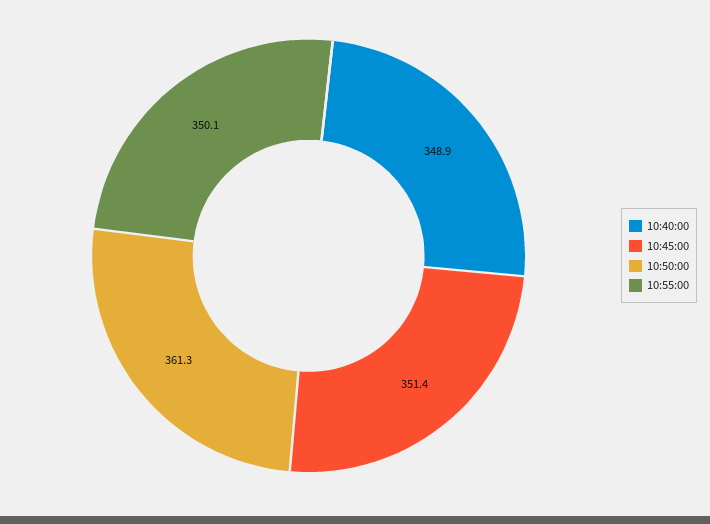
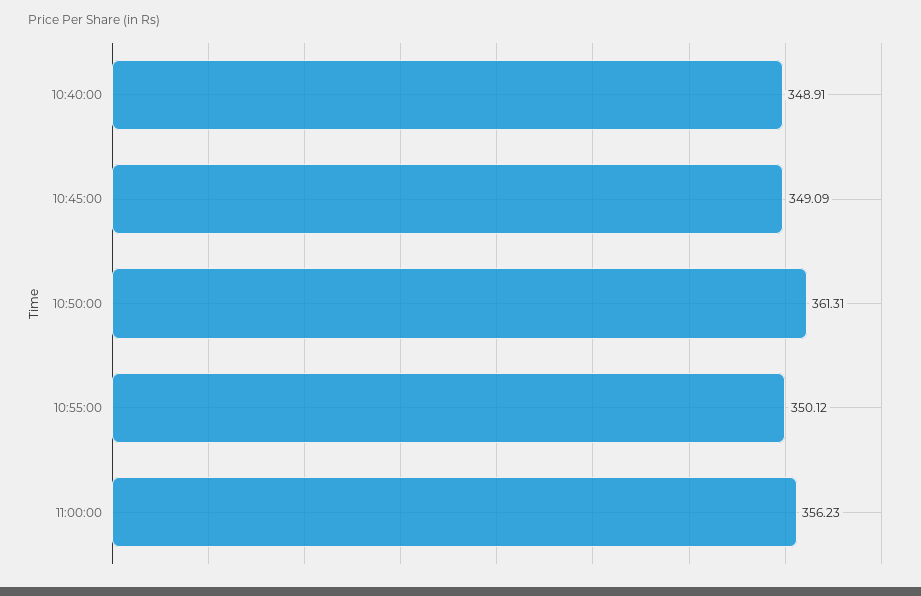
10:45:00: 351.4 -> 349.09
11:00:00: none -> 356.23

